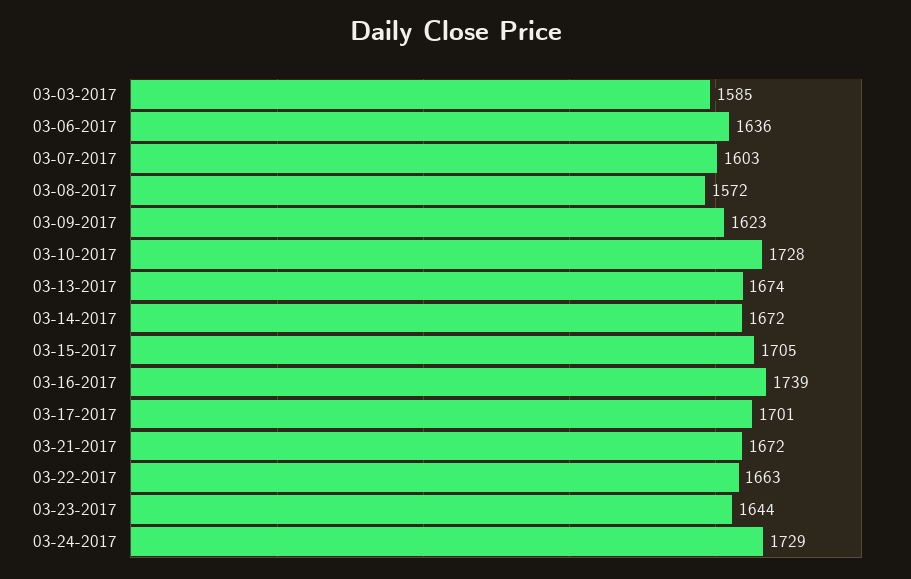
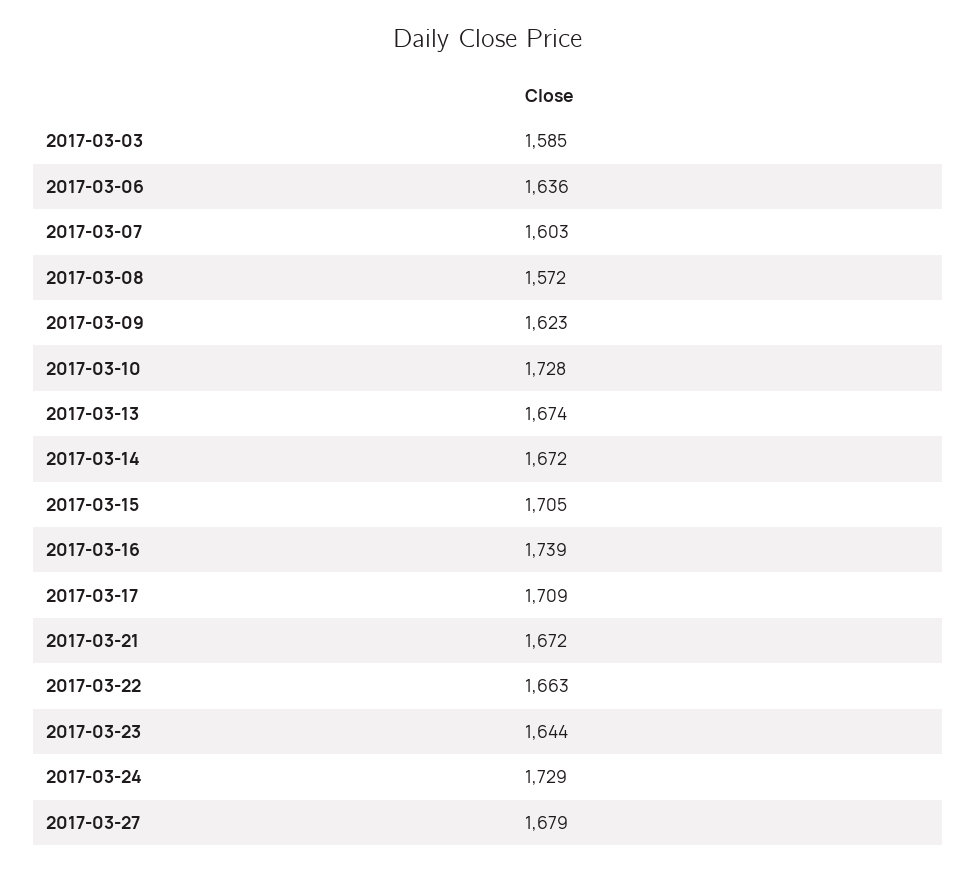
03-17-2017: 1701 -> 1709
2017-03-27: none -> 1679

